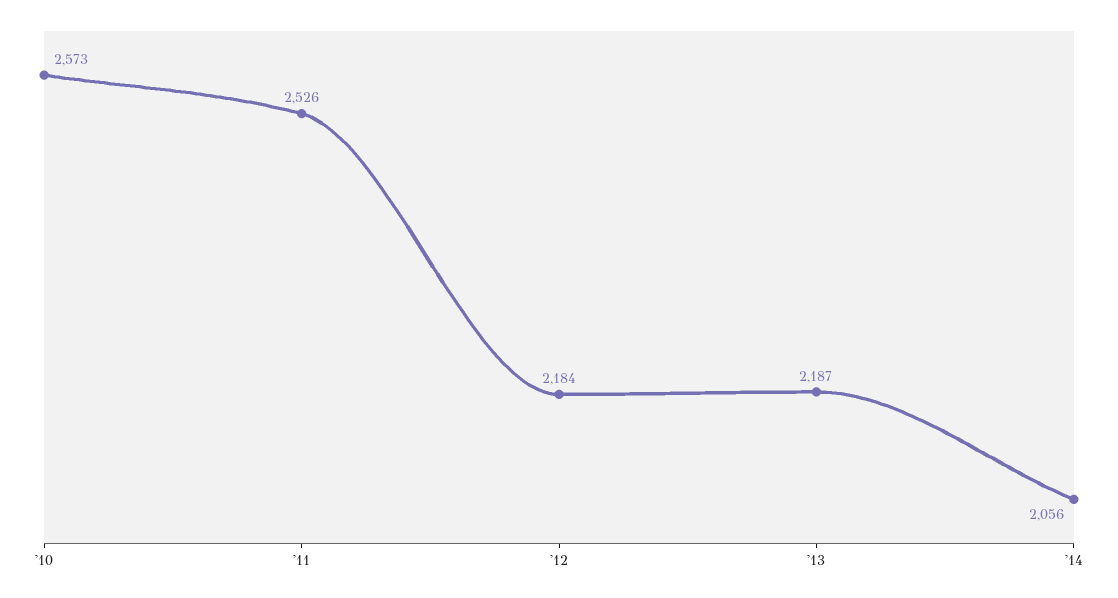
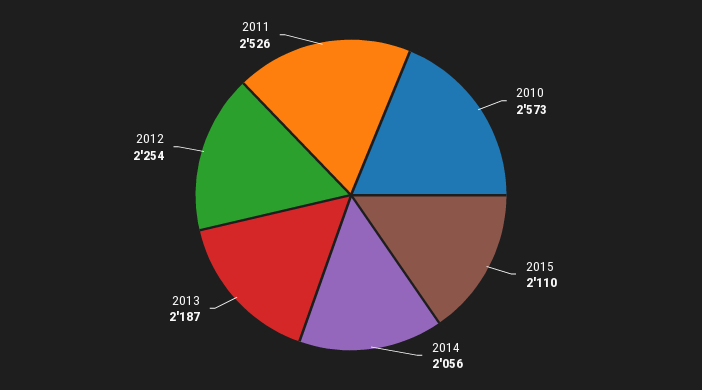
'12: 2184 -> 2254
2015: none -> 2110

